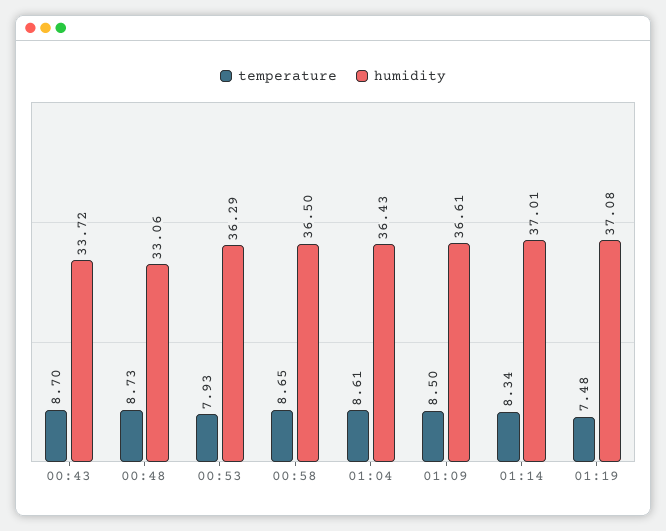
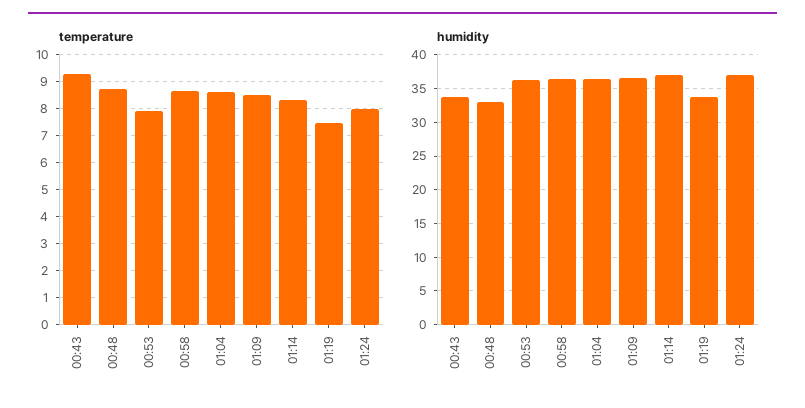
temperature, 00:43: 8.7 -> 9.25
humidity, 01:19: 37.08 -> 34
temperature, 01:24: none -> 8
humidity, 01:24: none -> 37

